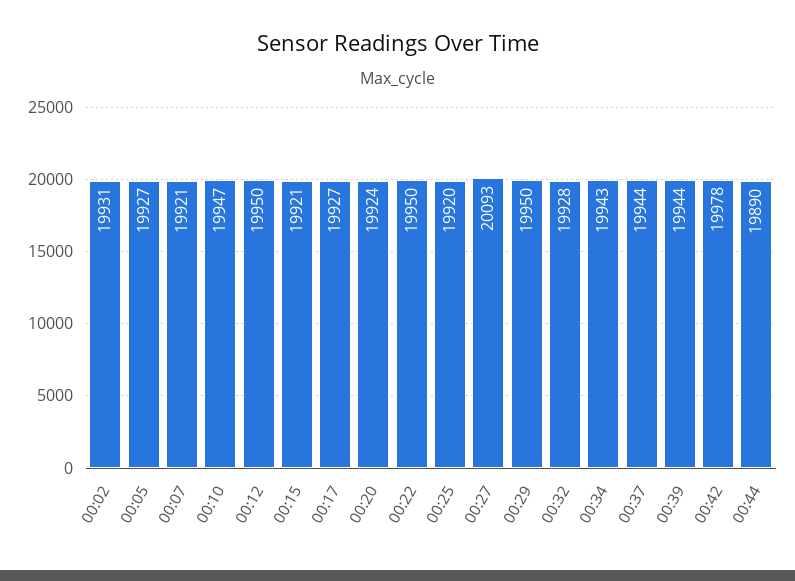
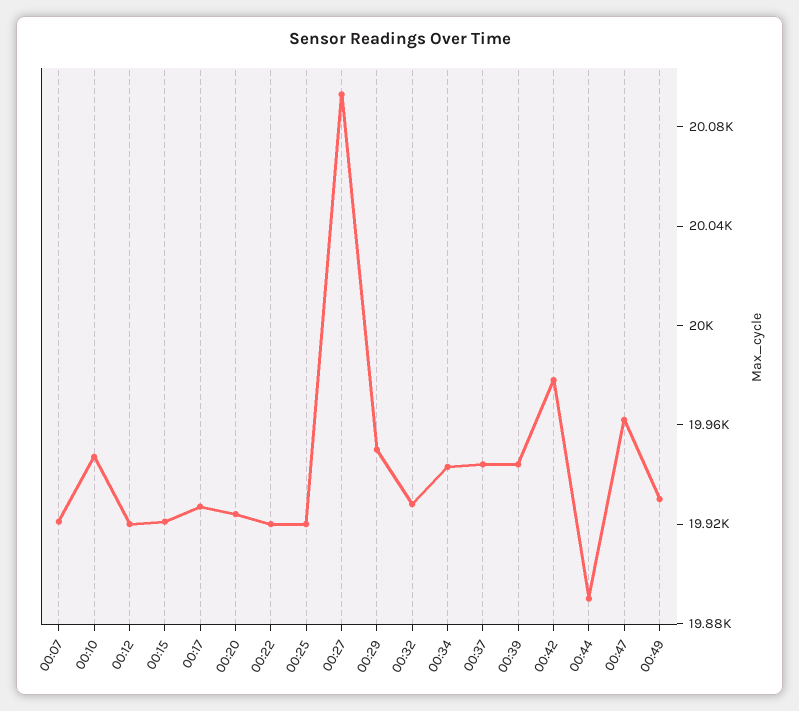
00:02: 19931 -> none
00:05: 19927 -> none
00:12: 19950 -> 19920
00:22: 19950 -> 19920
00:47: none -> 19960
00:49: none -> 19930

